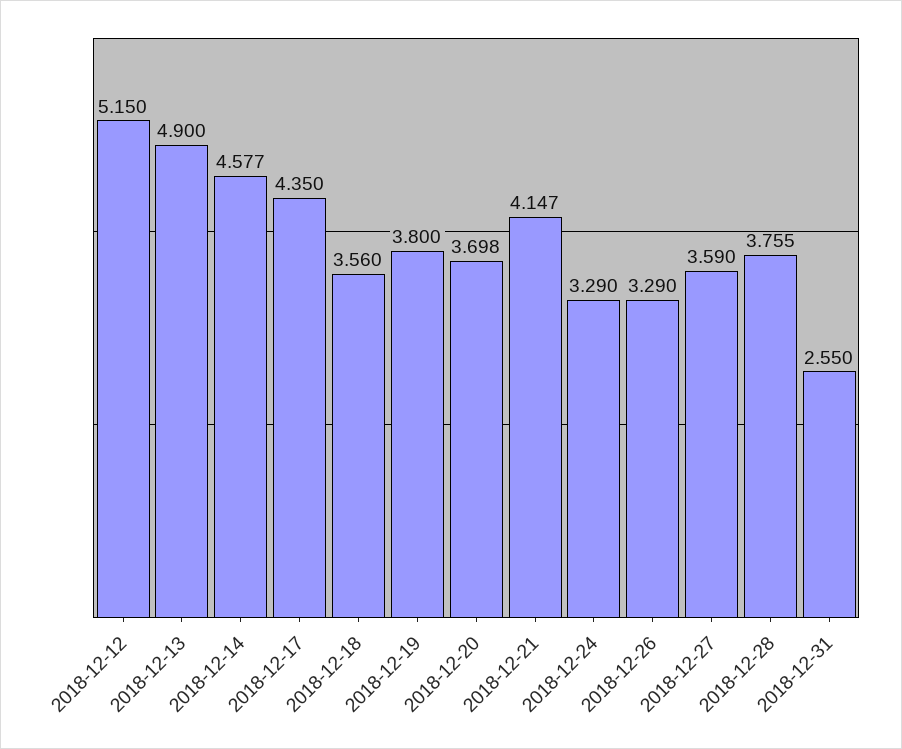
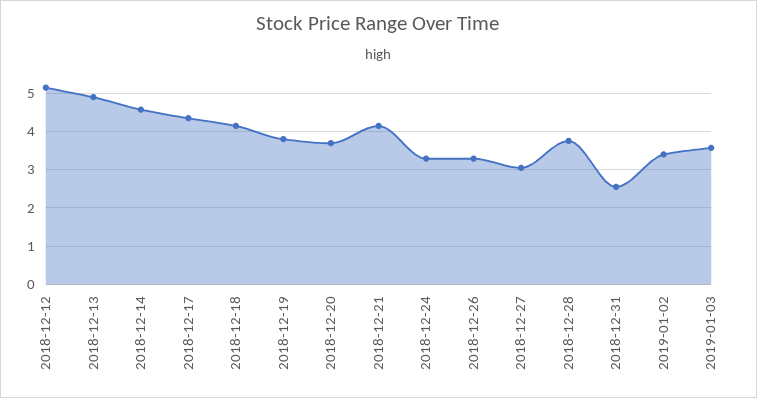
2018-12-18: 3.56 -> 4.2
2018-12-27: 3.59 -> 3
2019-01-02: none -> 3.4
2019-01-03: none -> 3.6

